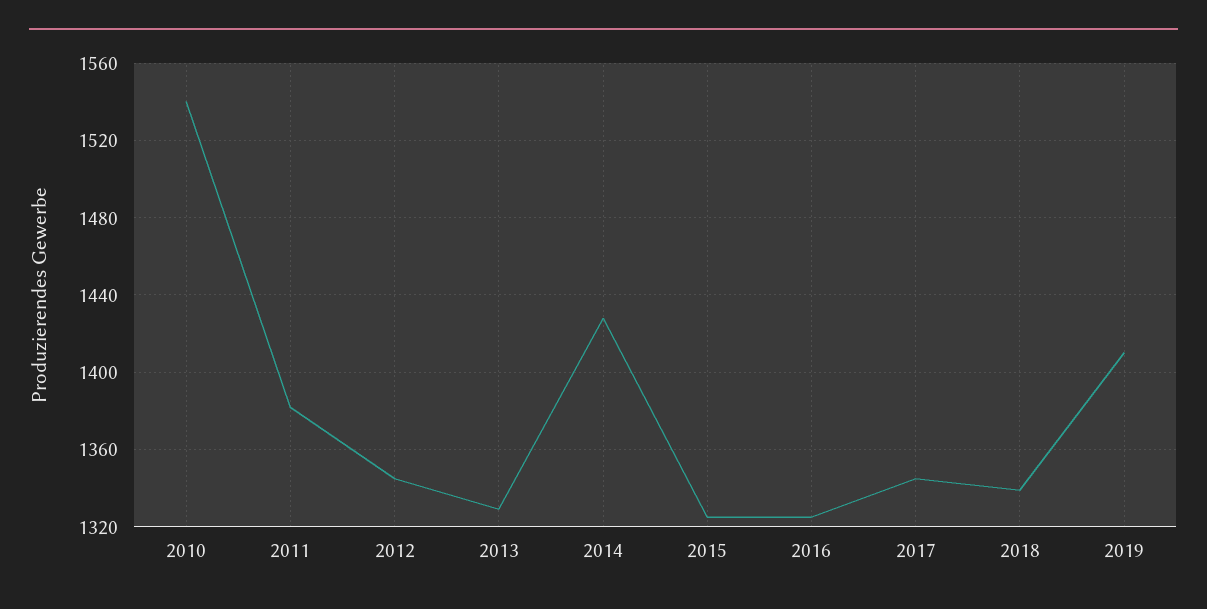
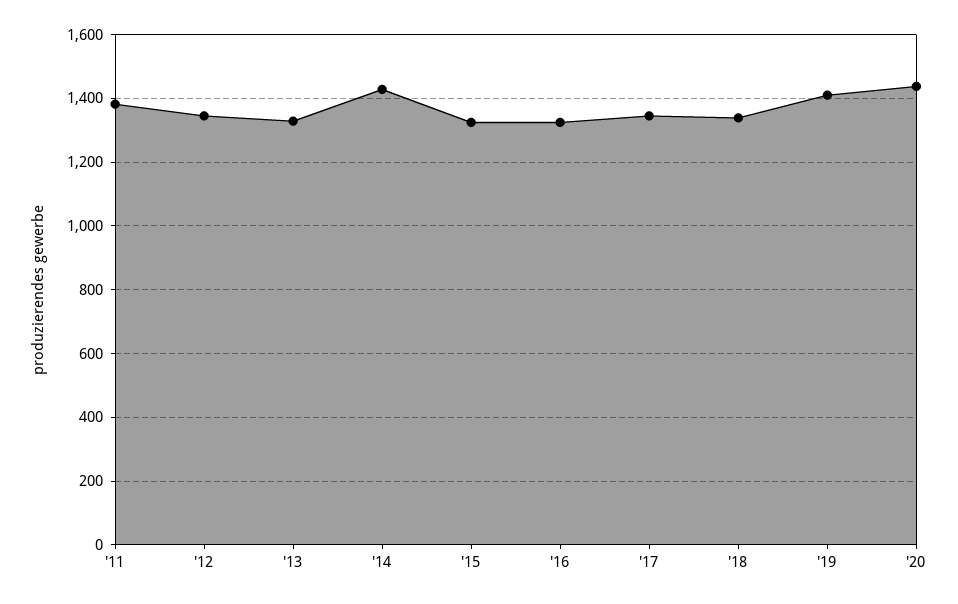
2010: 1540 -> none
'20: none -> 1440

